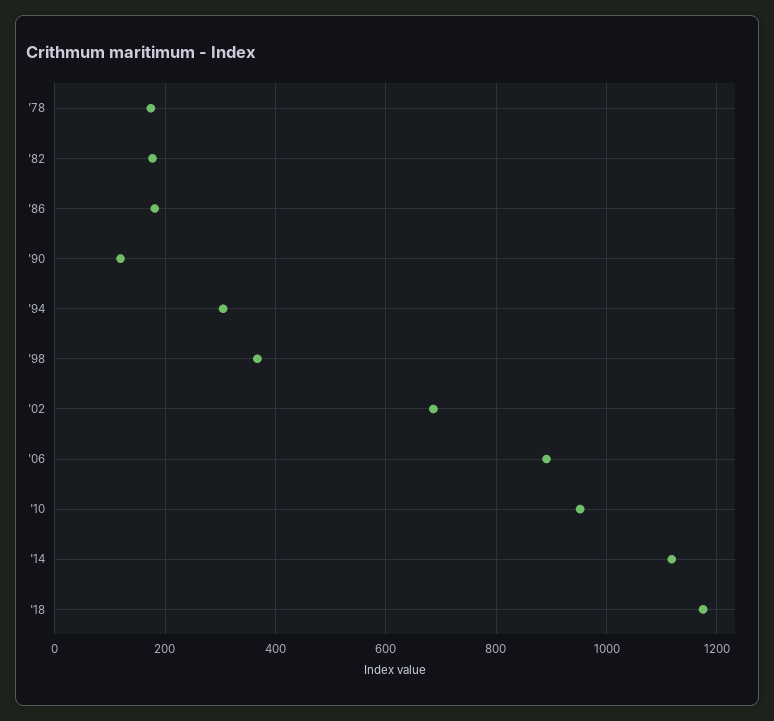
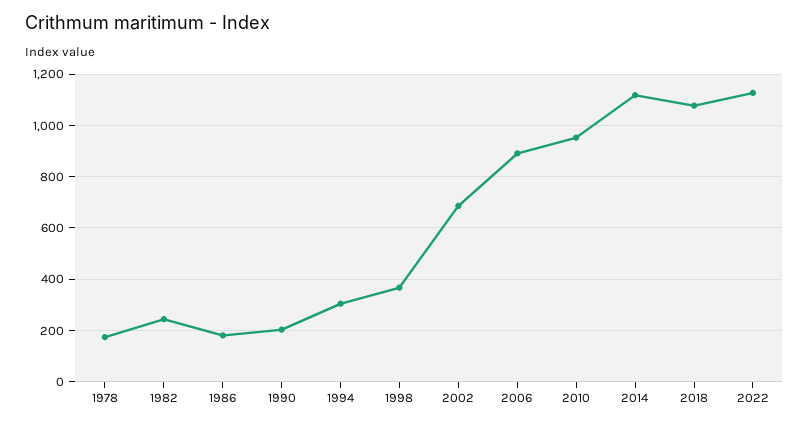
'82: 180 -> 250
'90: 120 -> 200
'18: 1180 -> 1075
2022: none -> 1125

